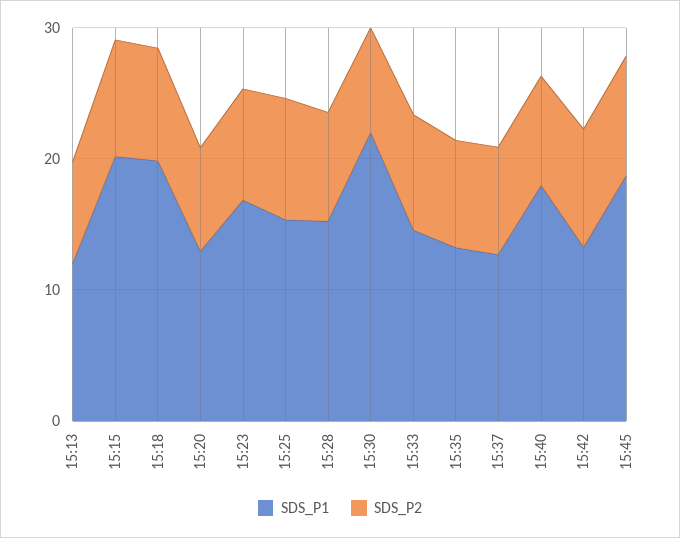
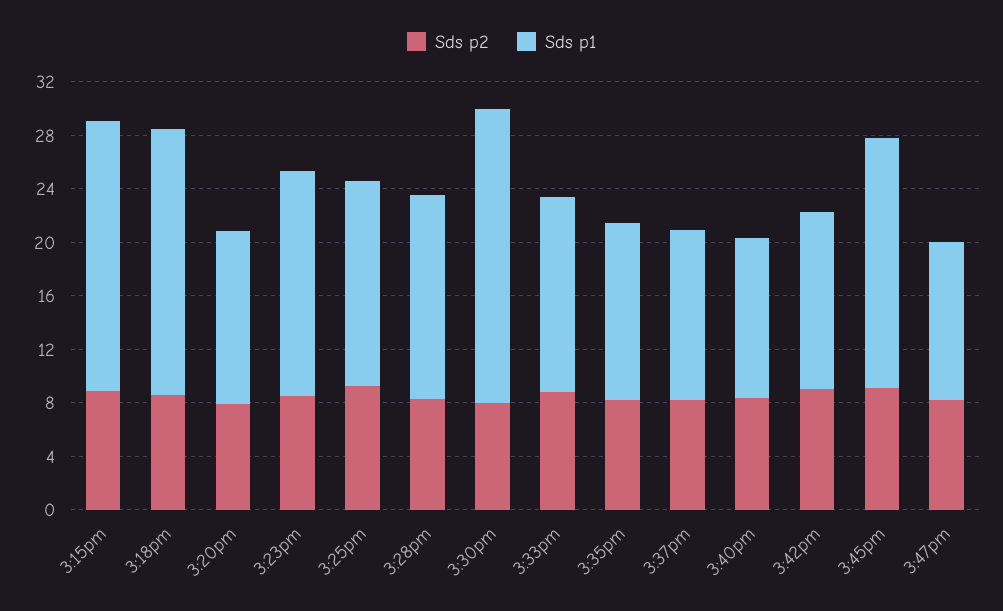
SDS_P1, 15:13: 12 -> none
SDS_P2, 15:13: 8 -> none
SDS_P1, 15:40: 18 -> 12
SDS_P2, 3:47pm: none -> 8
SDS_P1, 3:47pm: none -> 12

